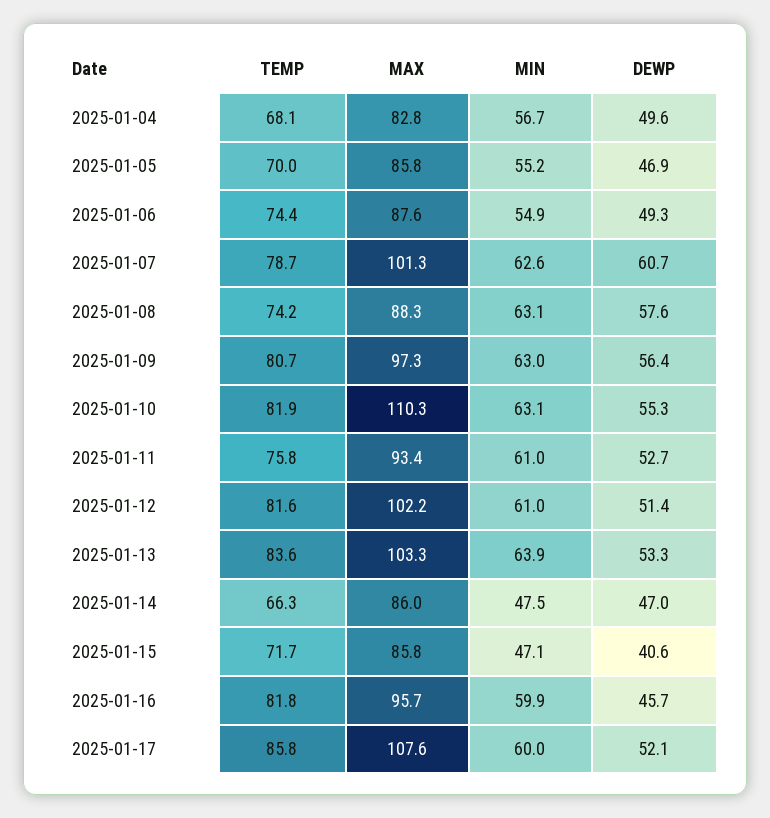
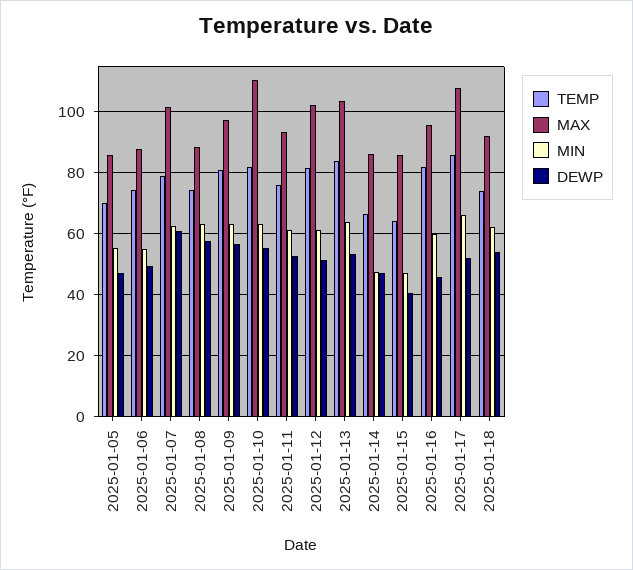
TEMP, 2025-01-04: 68.1 -> none
MAX, 2025-01-04: 82.8 -> none
MIN, 2025-01-04: 56.7 -> none
DEWP, 2025-01-04: 49.6 -> none
TEMP, 2025-01-15: 71.7 -> 64
MIN, 2025-01-17: 60 -> 66
TEMP, 2025-01-18: none -> 74
MAX, 2025-01-18: none -> 92
MIN, 2025-01-18: none -> 62
DEWP, 2025-01-18: none -> 54

